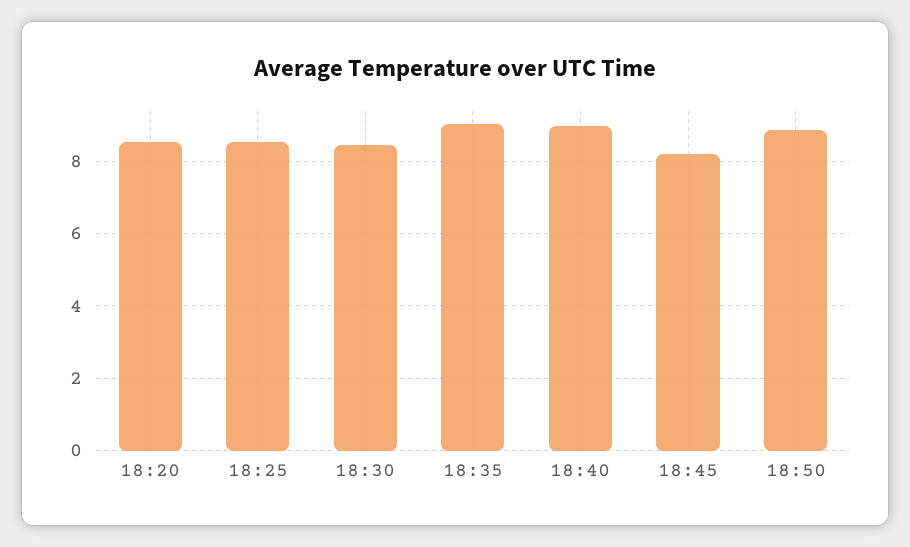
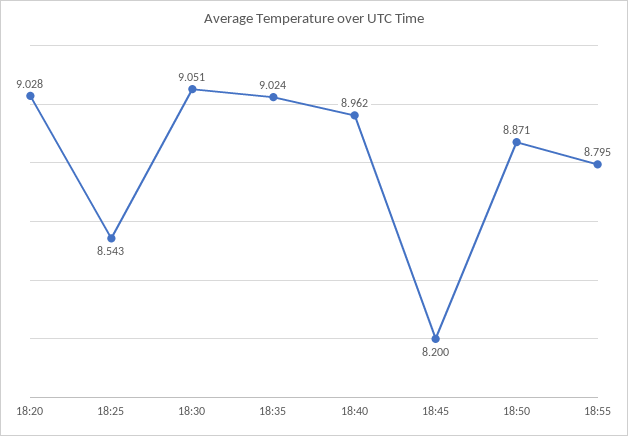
18:20: 8.6 -> 9.028
18:30: 8.4 -> 9.051
18:55: none -> 8.795

